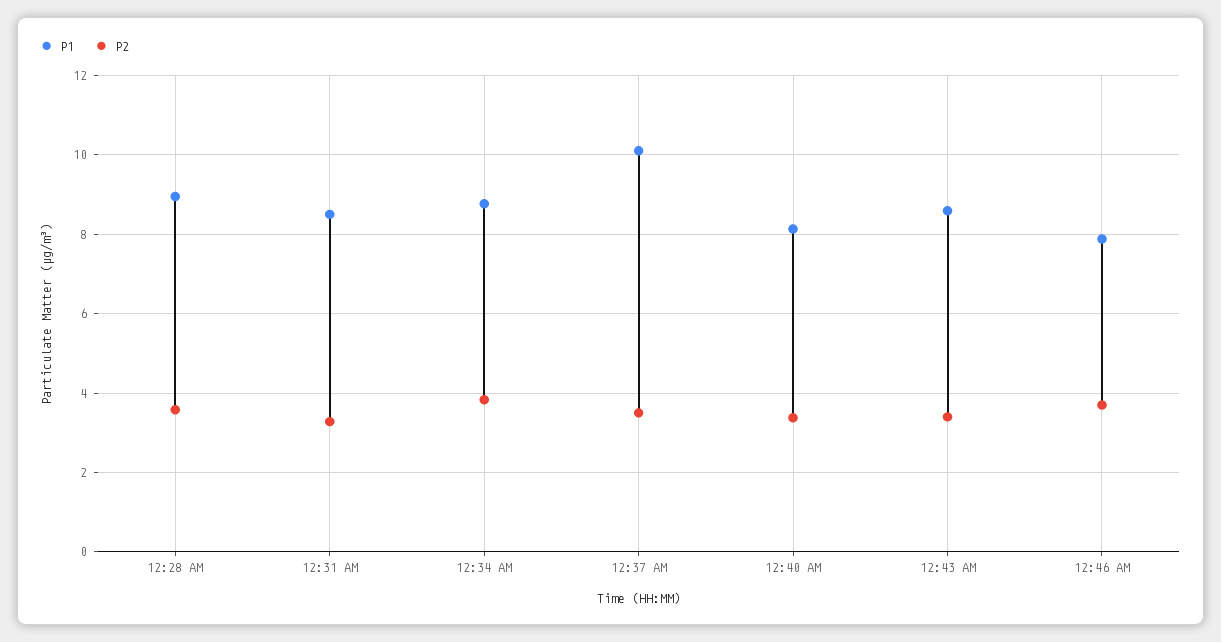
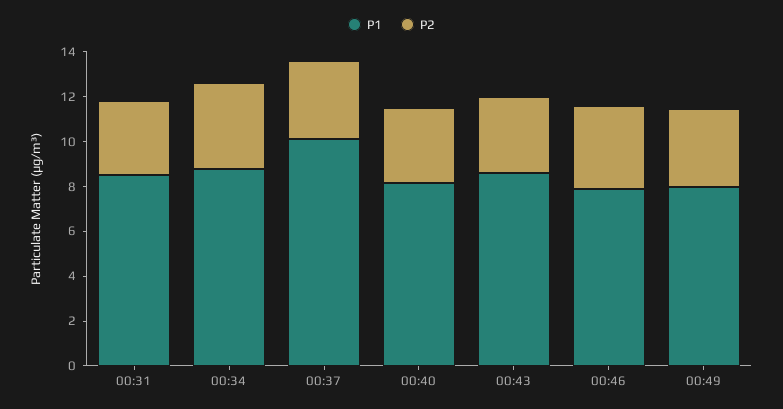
P1, 12:28 AM: 9 -> none
P2, 12:28 AM: 3.6 -> none
P1, 00:49: none -> 8
P2, 00:49: none -> 3.5

